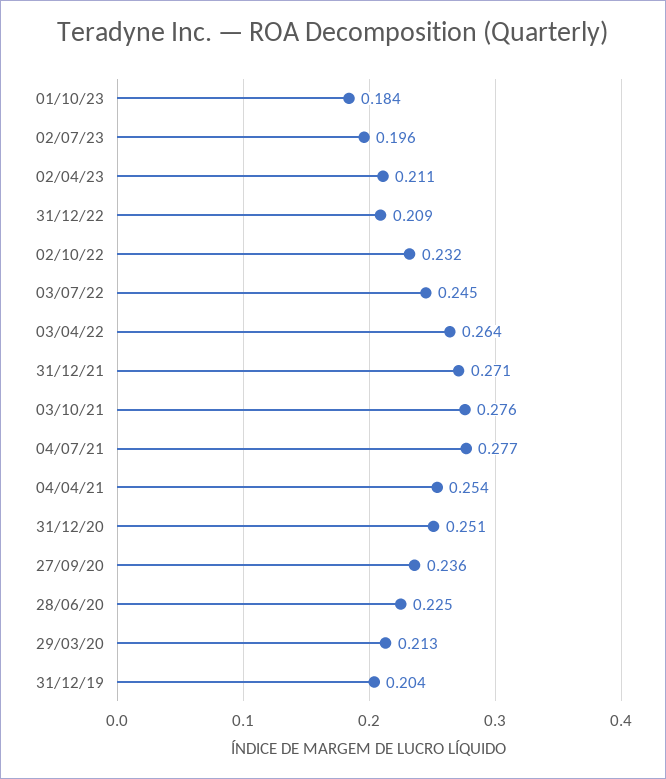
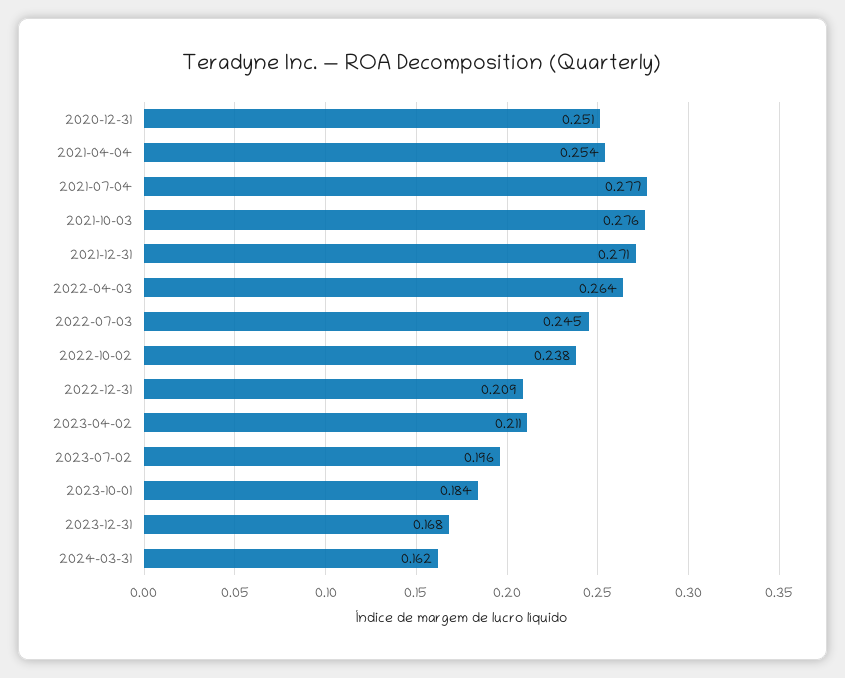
02/10/22: 0.232 -> 0.238
27/09/20: 0.236 -> none
28/06/20: 0.225 -> none
29/03/20: 0.213 -> none
31/12/19: 0.204 -> none
2023-12-31: none -> 0.168
2024-03-31: none -> 0.162

